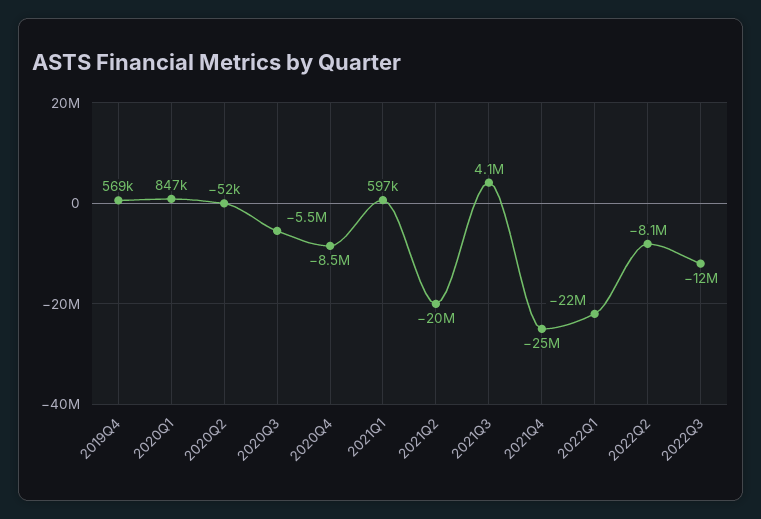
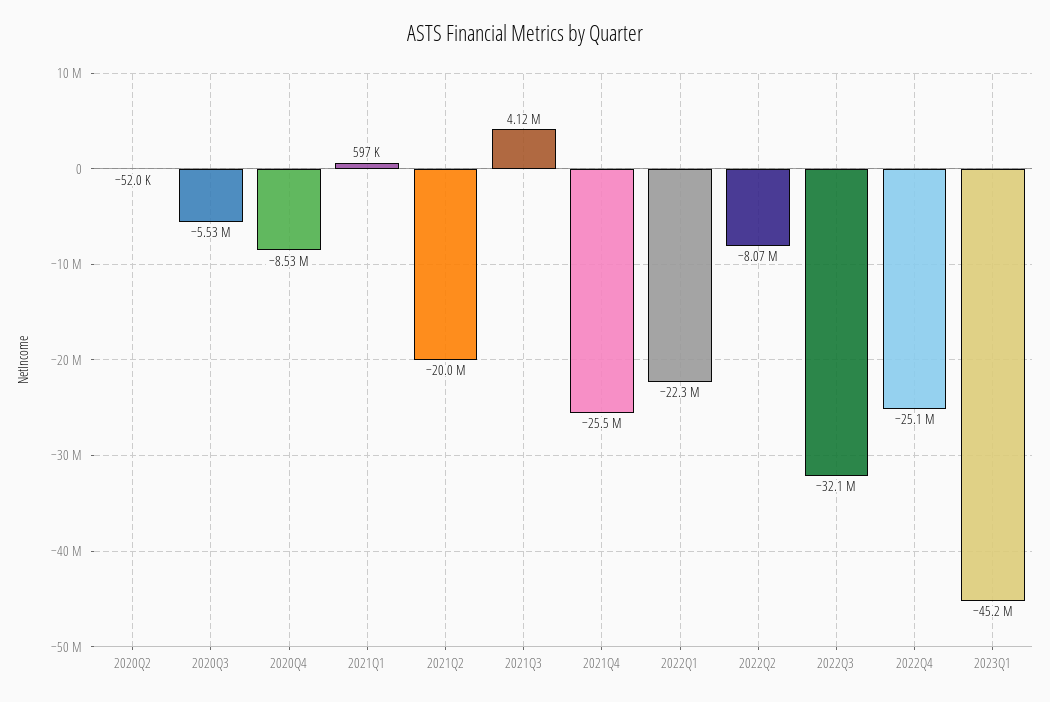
2019Q4: 569000 -> none
2020Q1: 847000 -> none
2022Q3: -12000000 -> -32100000
2022Q4: none -> -25100000
2023Q1: none -> -45200000

